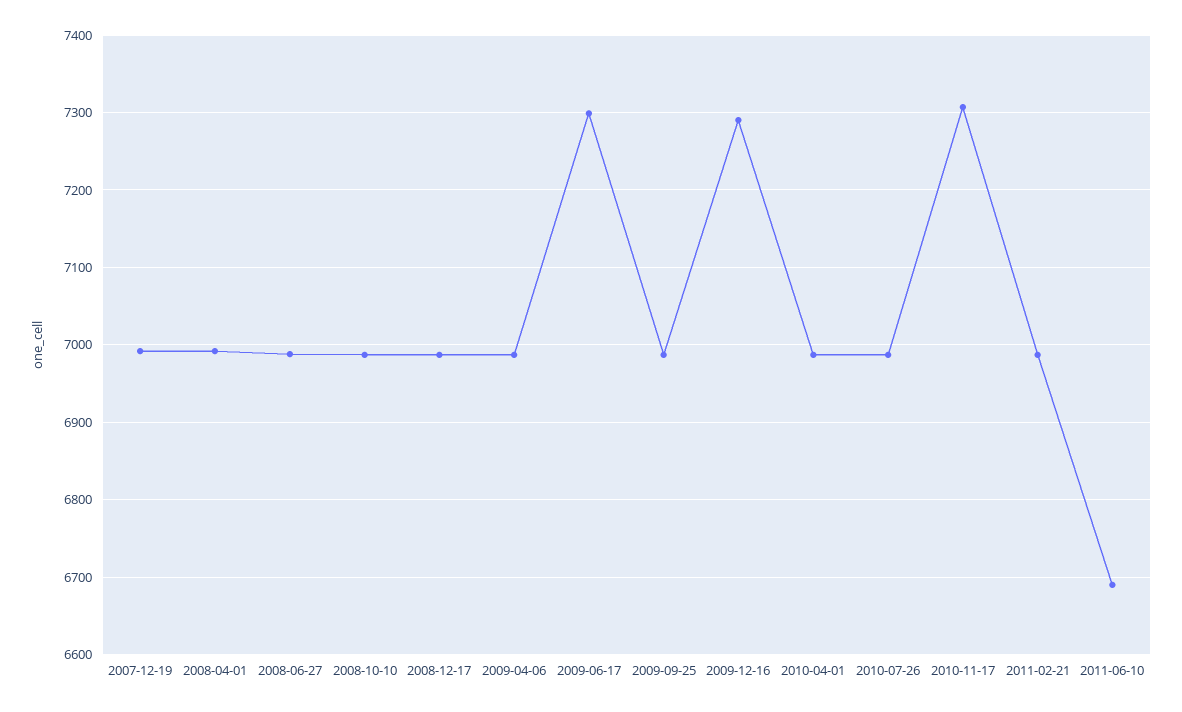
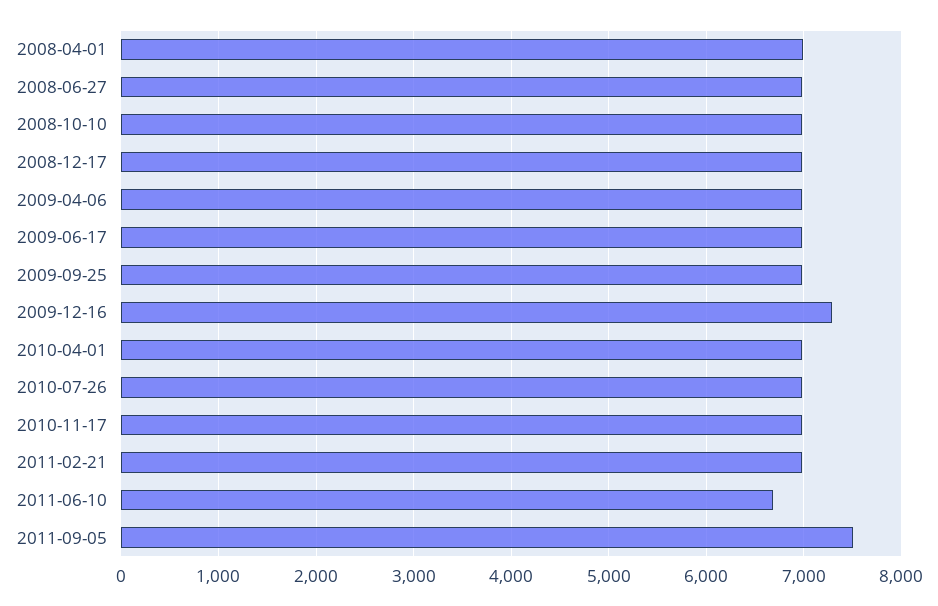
2007-12-19: 6990 -> none
2009-06-17: 7300 -> 7000
2010-11-17: 7310 -> 7000
2011-09-05: none -> 7500

